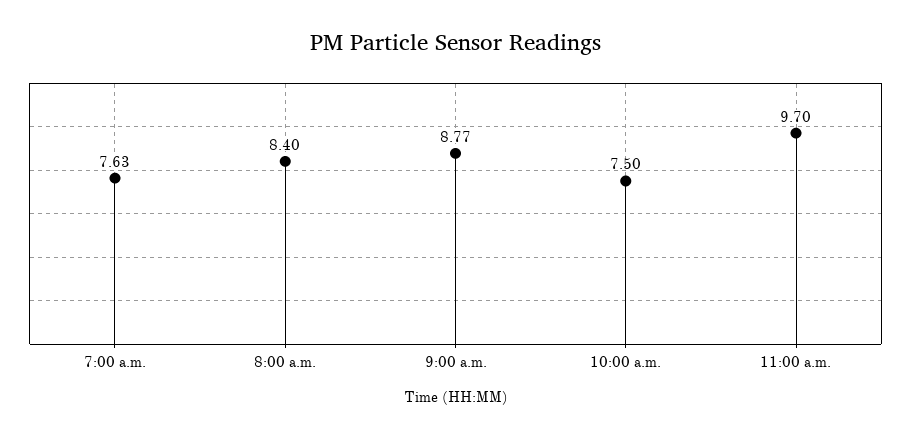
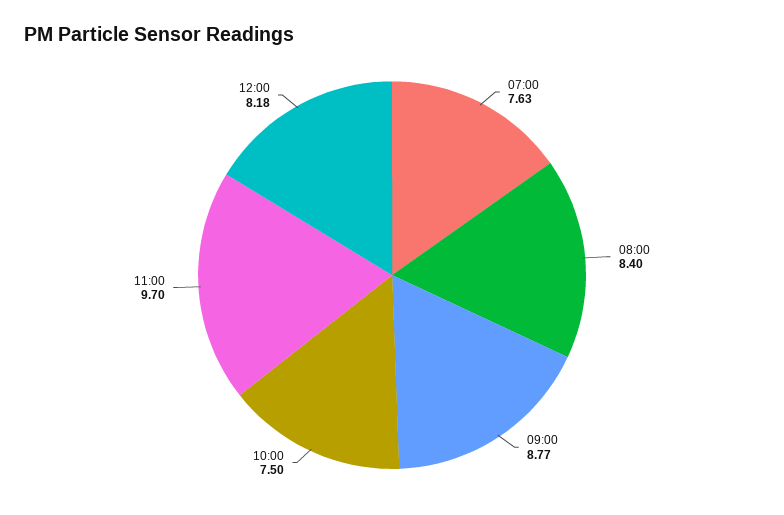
12:00: none -> 8.18

